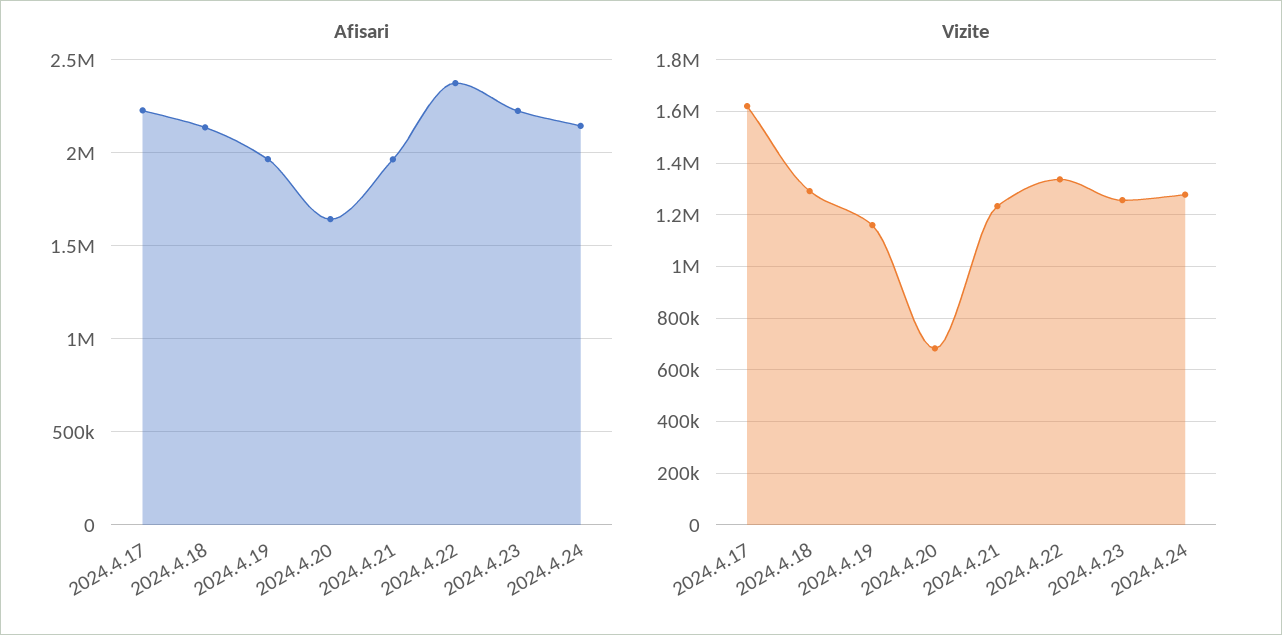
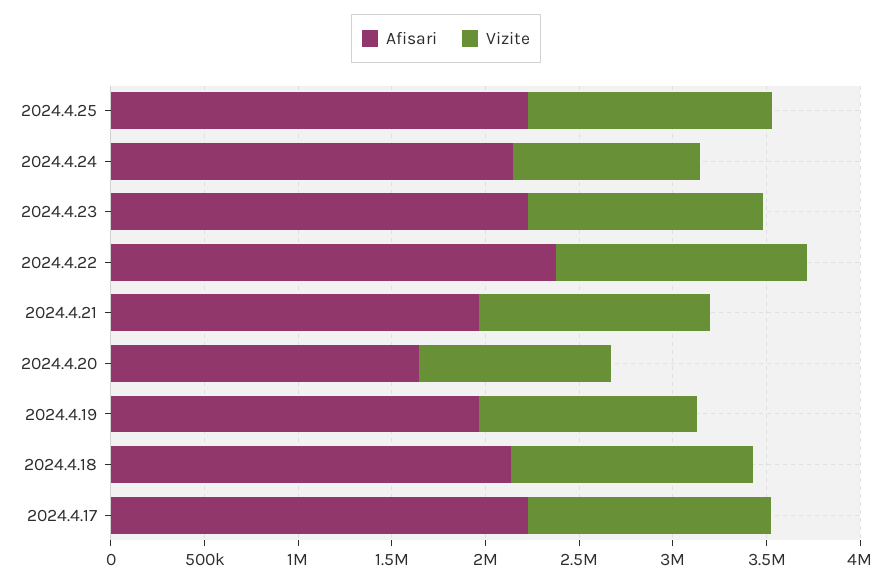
Vizite, 2024.4.17: 1625000 -> 1300000
Vizite, 2024.4.20: 675000 -> 1000000
Vizite, 2024.4.24: 1275000 -> 1000000
Afisari, 2024.4.25: none -> 2200000
Vizite, 2024.4.25: none -> 1300000

